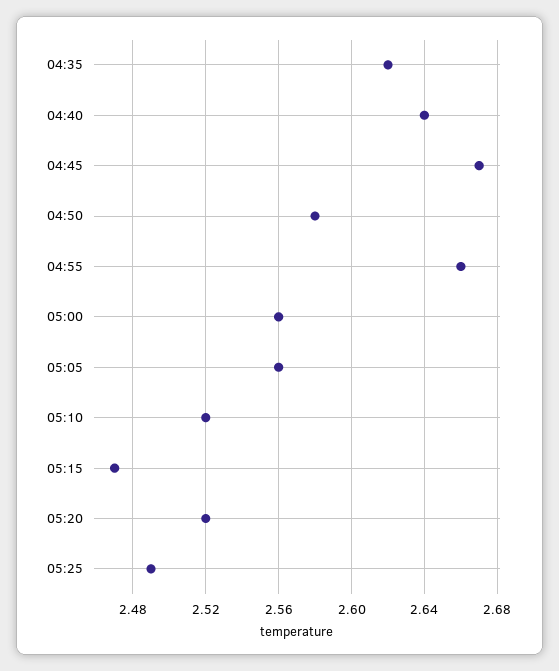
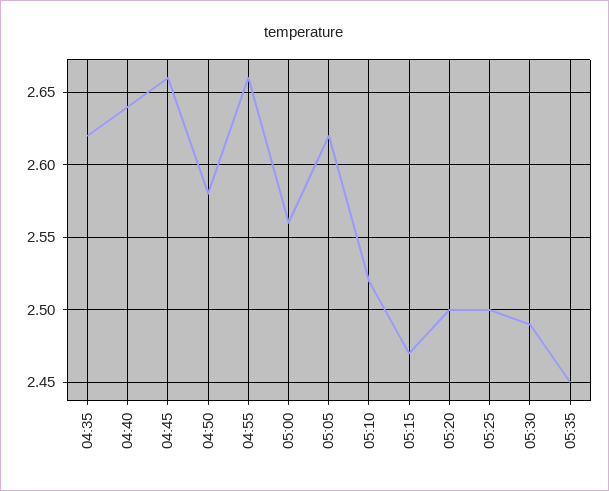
04:45: 2.67 -> 2.66
05:05: 2.56 -> 2.62
05:20: 2.52 -> 2.5
05:25: 2.49 -> 2.5
05:30: none -> 2.49
05:35: none -> 2.45

